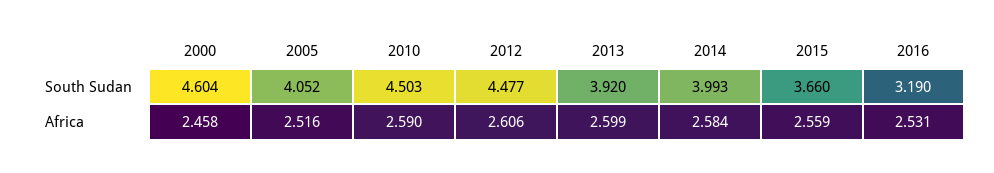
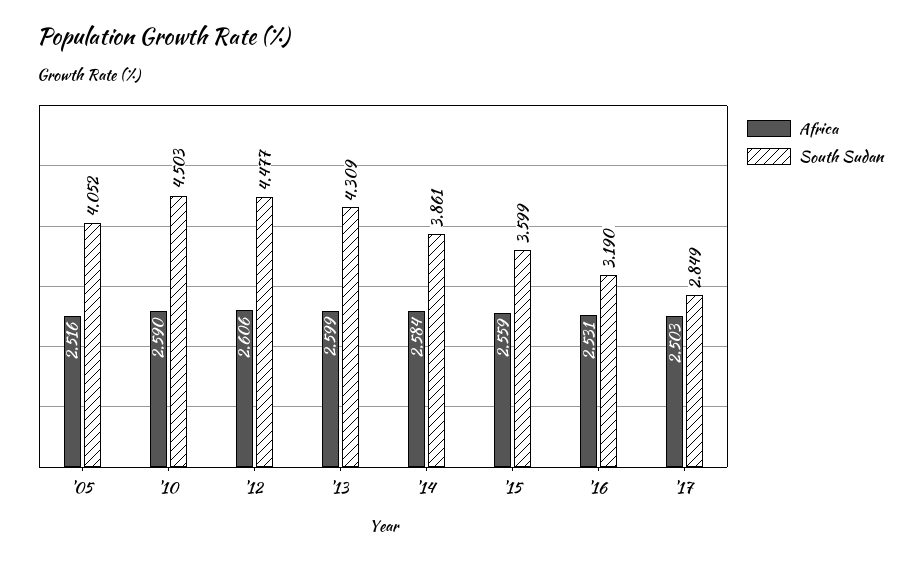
South Sudan, 2000: 4.604 -> none
South Sudan, 2013: 3.92 -> 4.309
South Sudan, 2014: 3.993 -> 3.861
South Sudan, 2015: 3.66 -> 3.599
Africa, 2000: 2.458 -> none
Africa, '17: none -> 2.503
South Sudan, '17: none -> 2.849

